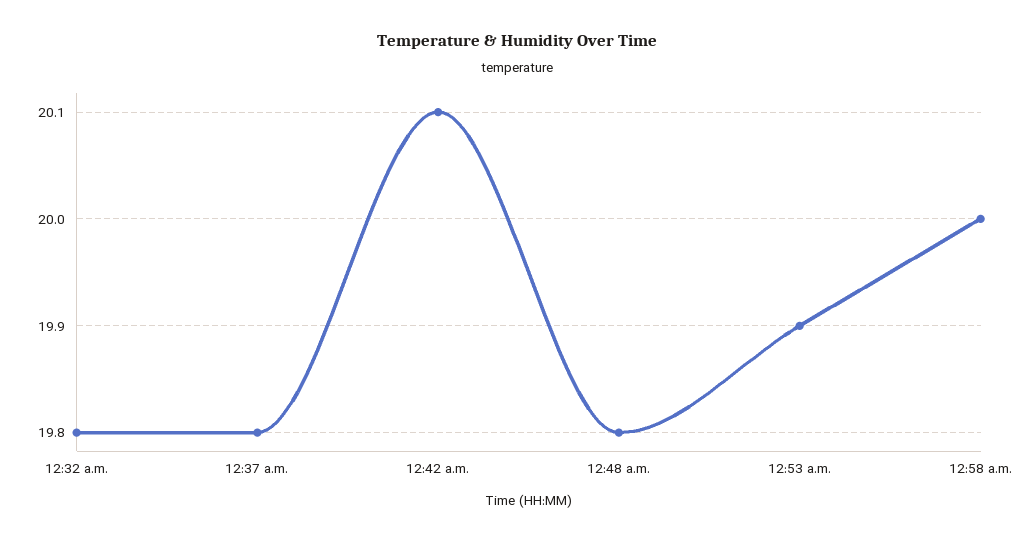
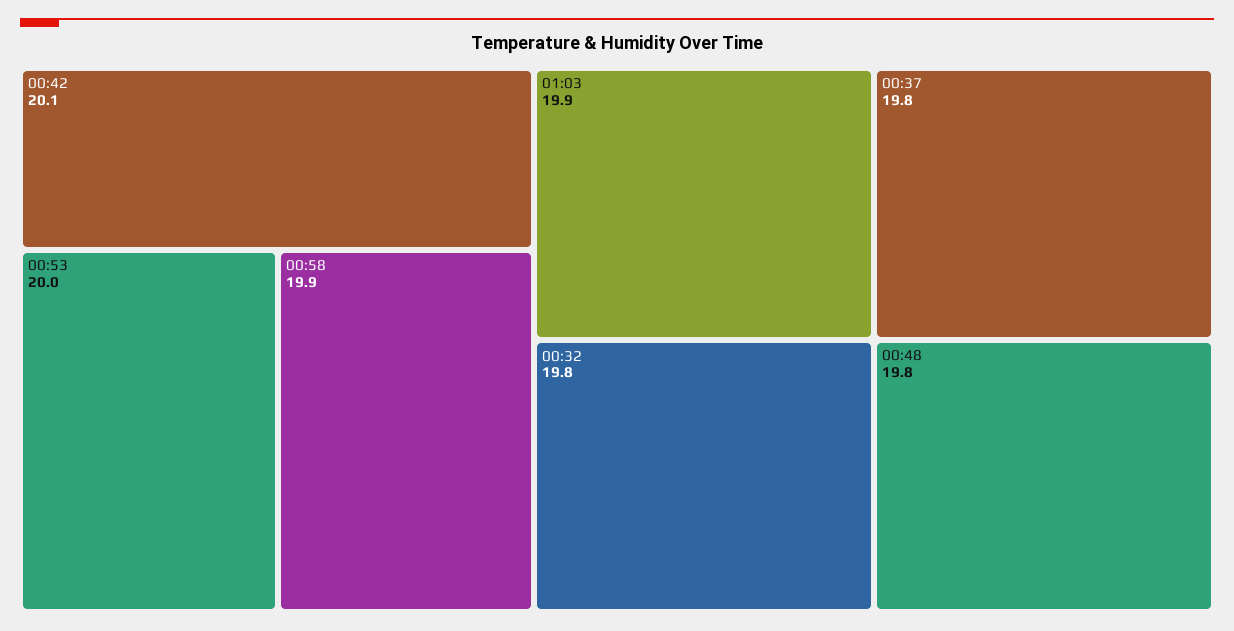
12:53 a.m.: 19.9 -> 20
12:58 a.m.: 20 -> 19.9
01:03: none -> 19.9

